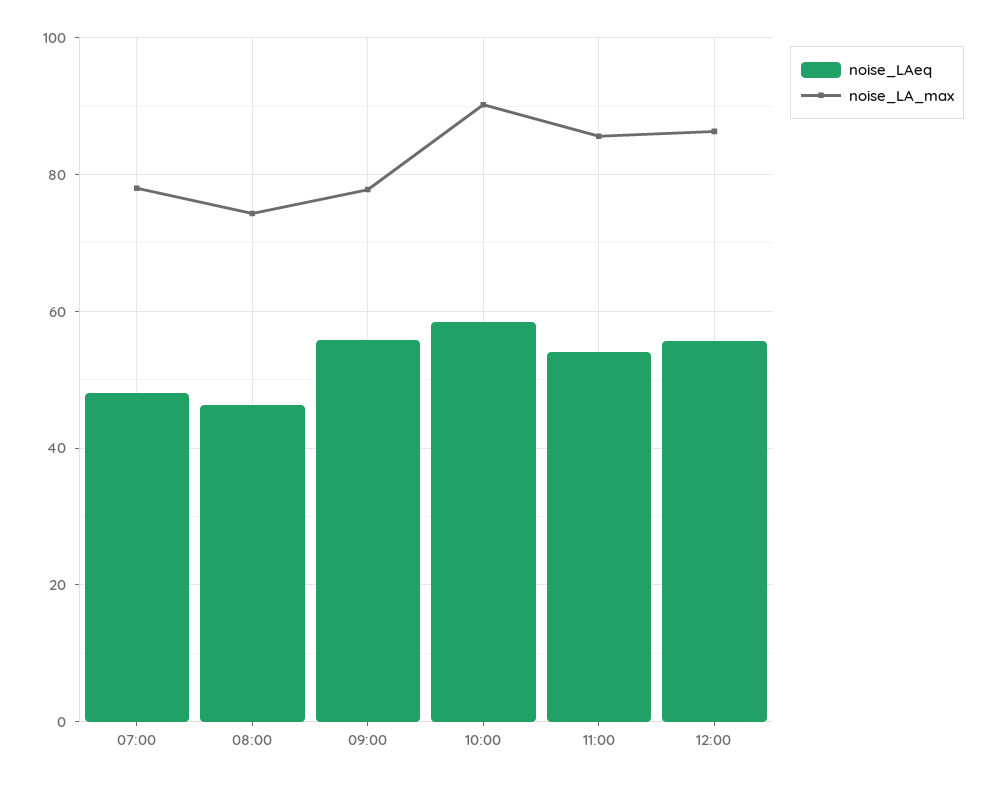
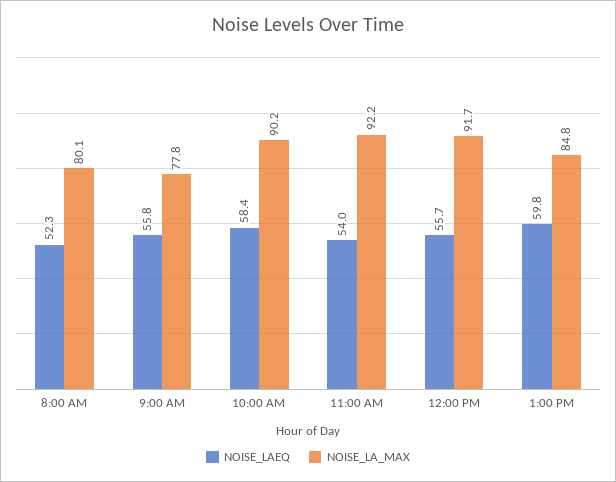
noise_LAeq, 07:00: 48 -> none
noise_LA_max, 07:00: 78 -> none
noise_LAeq, 08:00: 46 -> 52.3
noise_LA_max, 08:00: 74 -> 80.1
noise_LA_max, 11:00: 86 -> 92.2
noise_LA_max, 12:00: 86 -> 91.7
noise_LAeq, 1:00 PM: none -> 59.8
noise_LA_max, 1:00 PM: none -> 84.8

